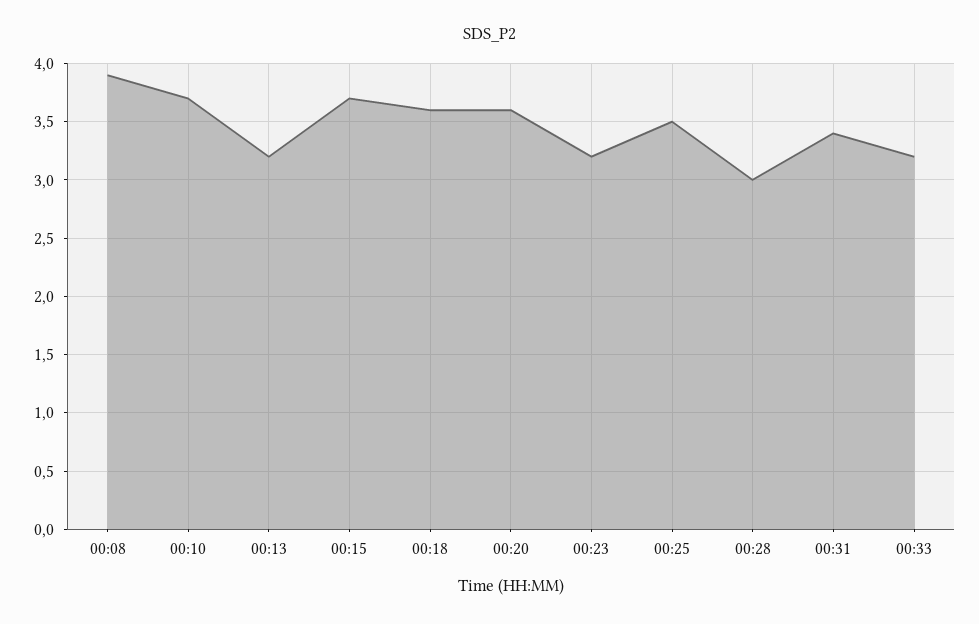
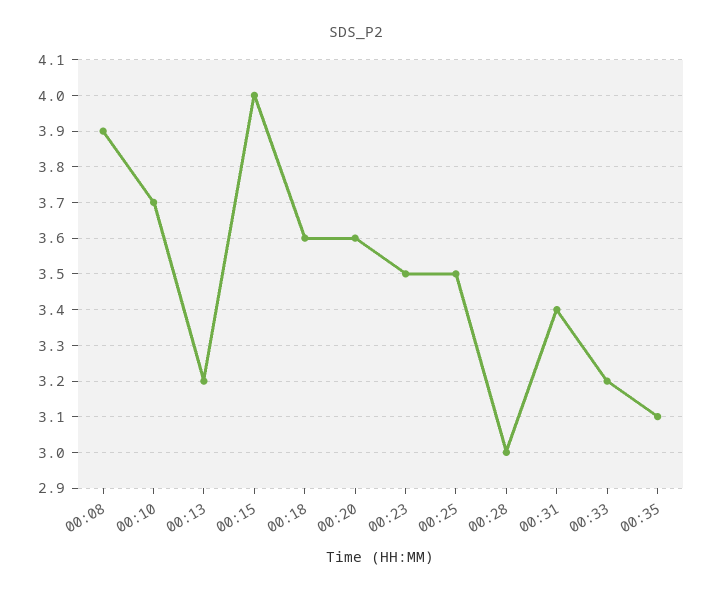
00:15: 3.7 -> 4
00:23: 3.2 -> 3.5
00:35: none -> 3.1

